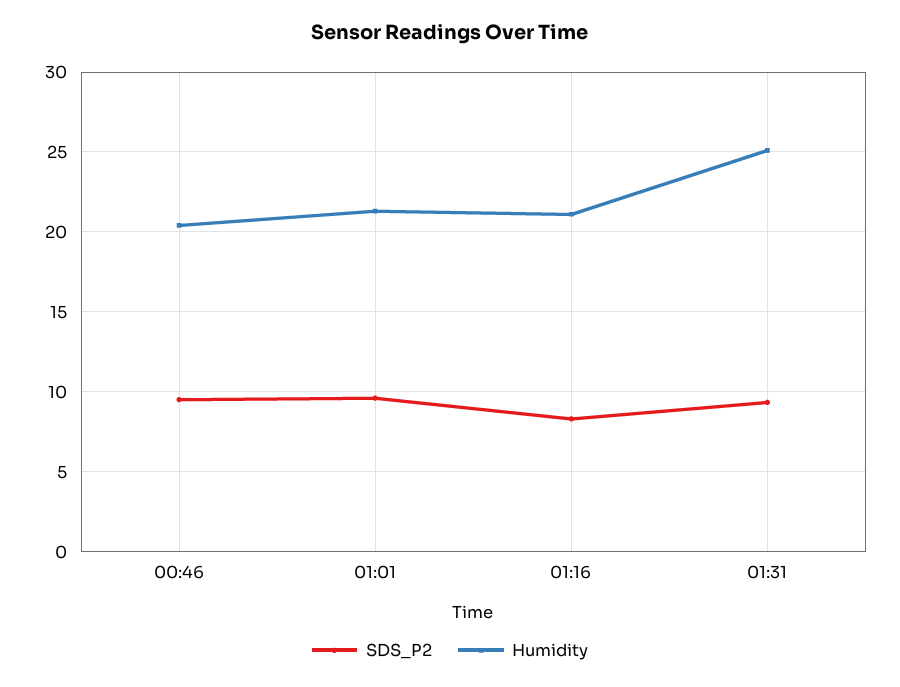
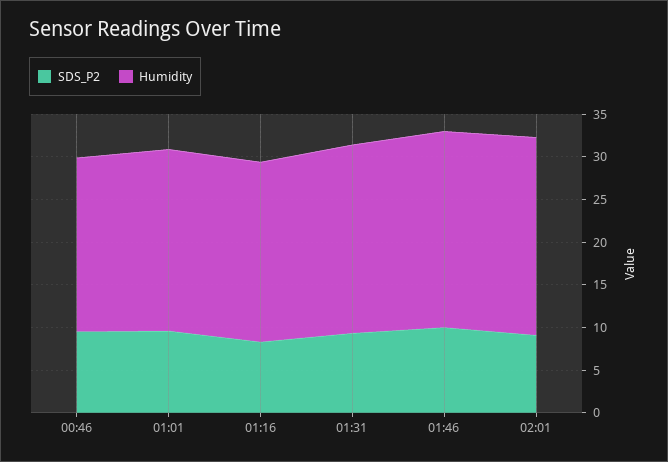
Humidity, 01:31: 25 -> 22
SDS_P2, 01:46: none -> 10
Humidity, 01:46: none -> 23
SDS_P2, 02:01: none -> 9
Humidity, 02:01: none -> 23

